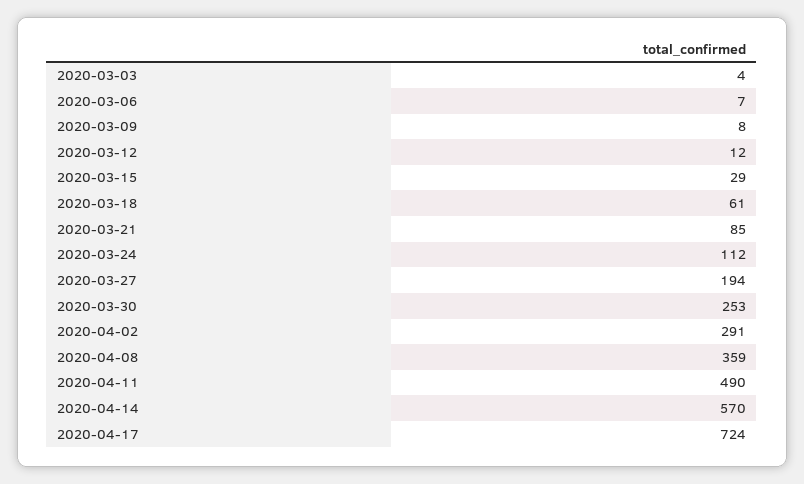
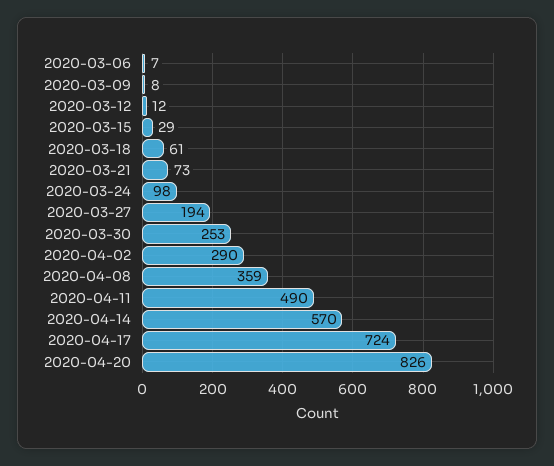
2020-03-03: 4 -> none
2020-03-21: 85 -> 73
2020-03-24: 112 -> 98
2020-04-02: 291 -> 290
2020-04-20: none -> 826

